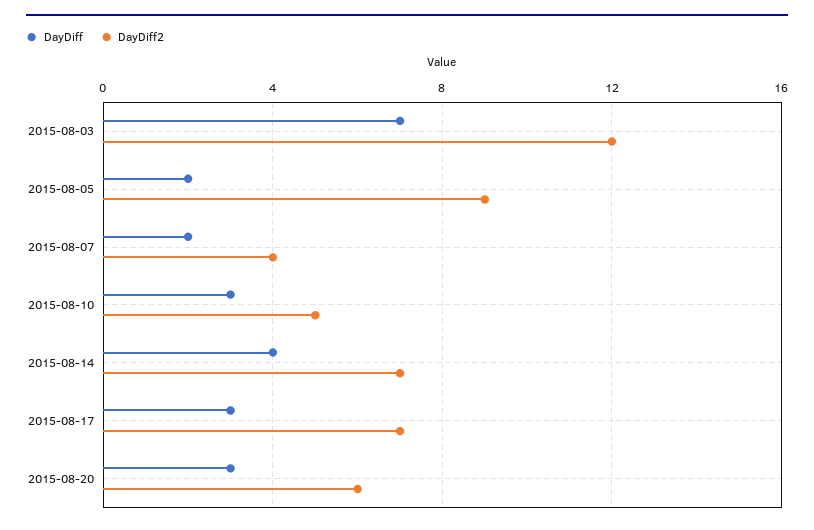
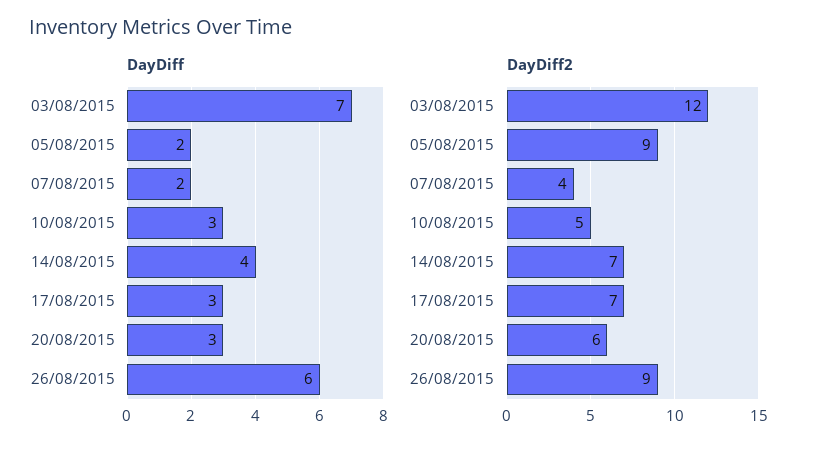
DayDiff, 26/08/2015: none -> 6
DayDiff2, 26/08/2015: none -> 9

